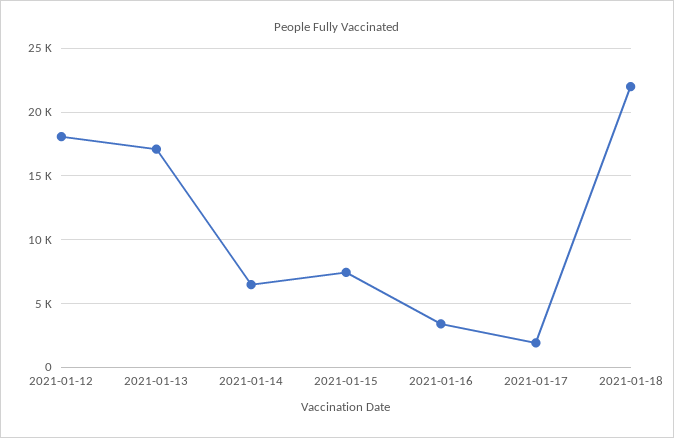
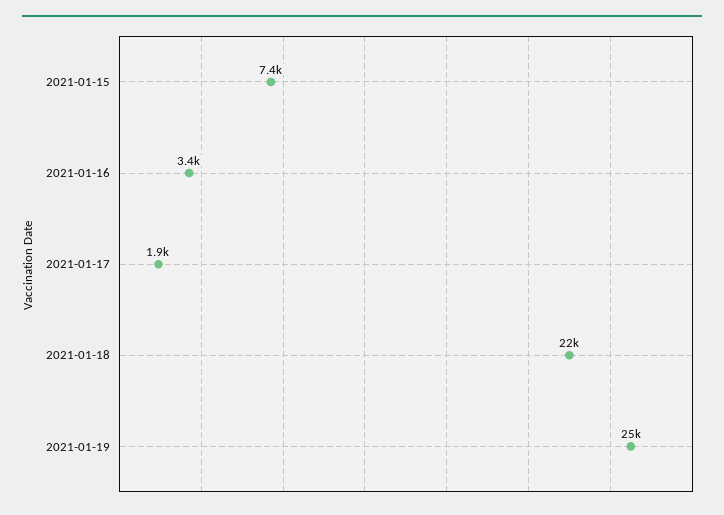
2021-01-12: 18000 -> none
2021-01-13: 17000 -> none
2021-01-14: 6500 -> none
2021-01-19: none -> 25000

